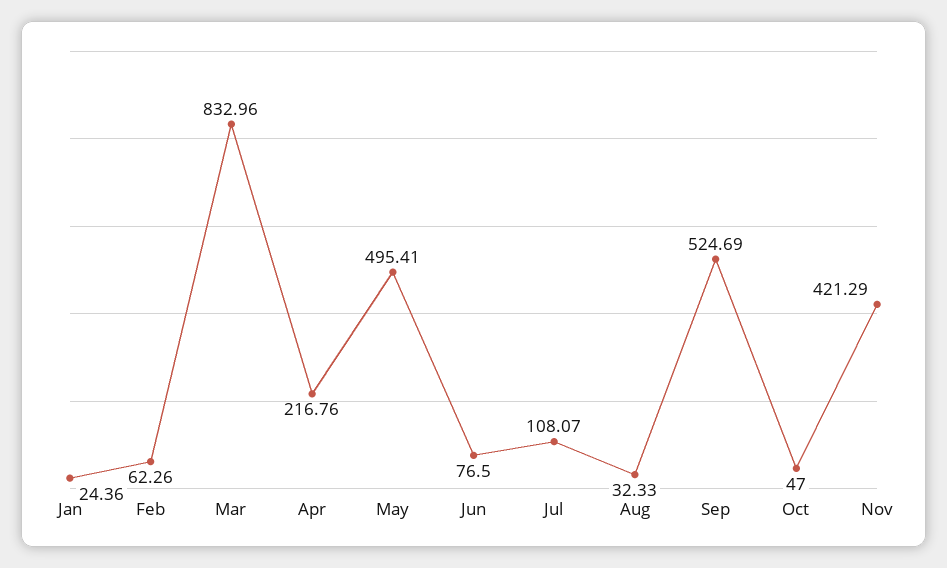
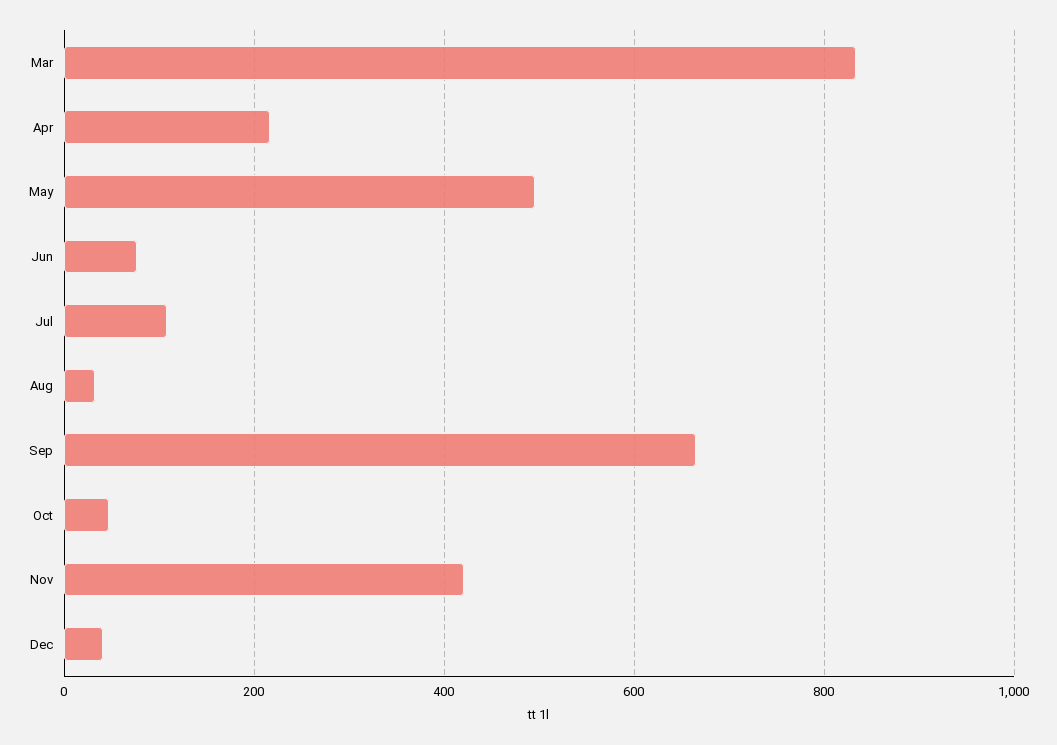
Jan: 24.36 -> none
Feb: 62.26 -> none
Sep: 524.69 -> 660
Dec: none -> 40

